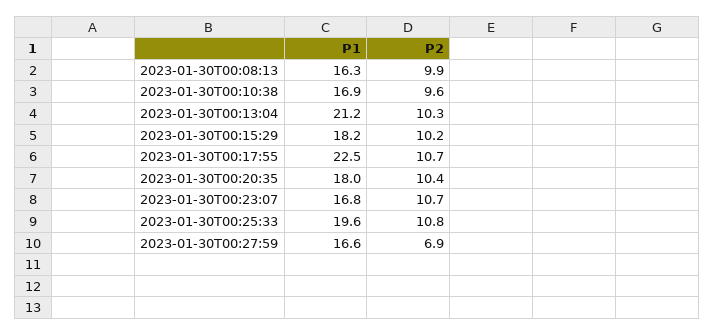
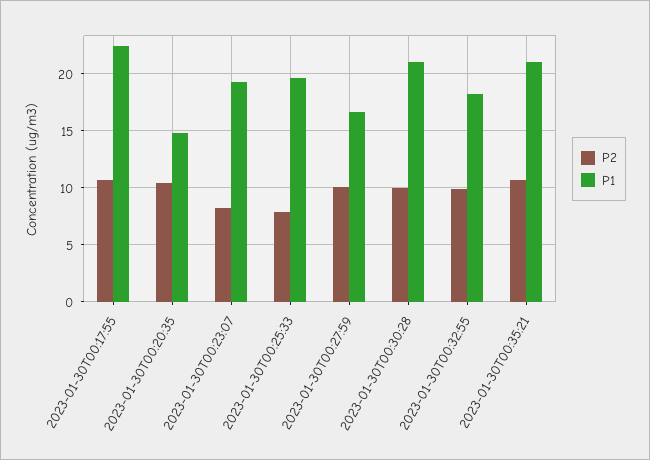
P1, 2023-01-30T00:08:13: 16.3 -> none
P2, 2023-01-30T00:08:13: 9.9 -> none
P1, 2023-01-30T00:10:38: 16.9 -> none
P2, 2023-01-30T00:10:38: 9.6 -> none
P1, 2023-01-30T00:13:04: 21.2 -> none
P2, 2023-01-30T00:13:04: 10.3 -> none
P1, 2023-01-30T00:15:29: 18.2 -> none
P2, 2023-01-30T00:15:29: 10.2 -> none
P1, 2023-01-30T00:20:35: 18 -> 15
P1, 2023-01-30T00:23:07: 16.8 -> 19
P2, 2023-01-30T00:23:07: 10.7 -> 8
P2, 2023-01-30T00:25:33: 10.8 -> 8
P2, 2023-01-30T00:27:59: 6.9 -> 10
P2, 2023-01-30T00:30:28: none -> 10
P1, 2023-01-30T00:30:28: none -> 21
P2, 2023-01-30T00:32:55: none -> 10
P1, 2023-01-30T00:32:55: none -> 18
P2, 2023-01-30T00:35:21: none -> 11
P1, 2023-01-30T00:35:21: none -> 21

